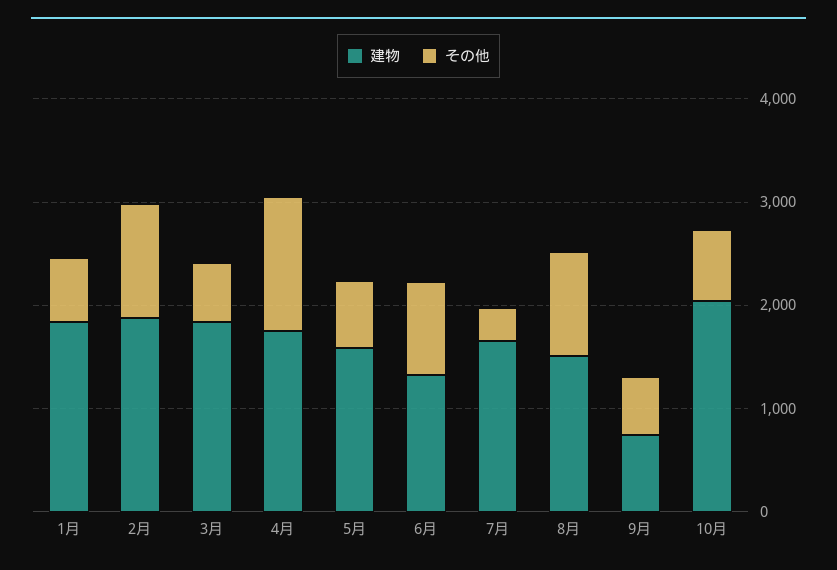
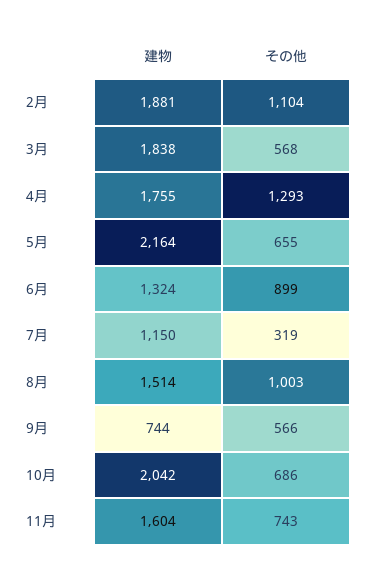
建物, 1月: 1800 -> none
その他, 1月: 600 -> none
建物, 5月: 1600 -> 2164
建物, 7月: 1600 -> 1150
建物, 11月: none -> 1604
その他, 11月: none -> 743

